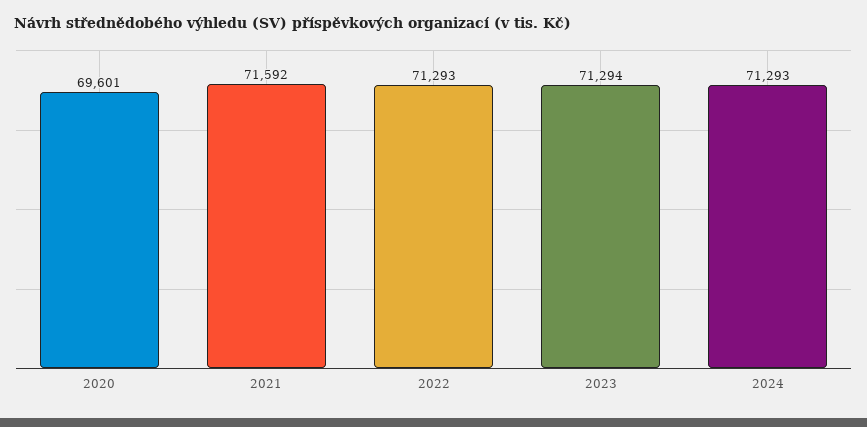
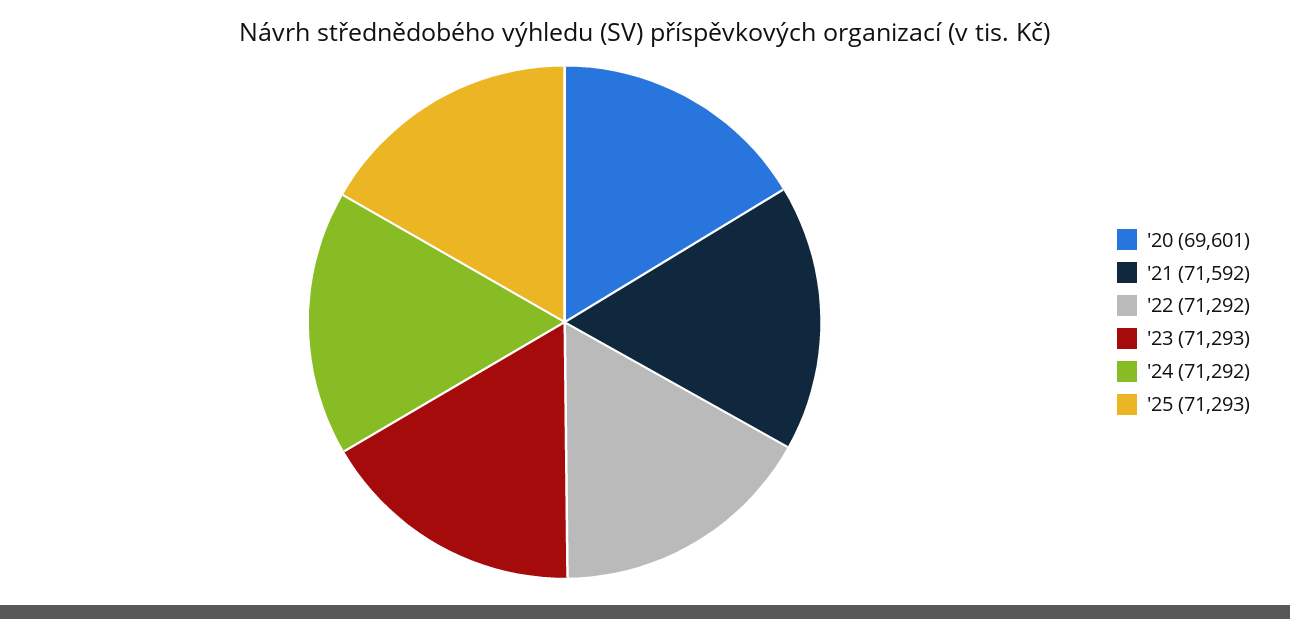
2022: 71293 -> 71292
2023: 71294 -> 71293
2024: 71293 -> 71292
'25: none -> 71293

